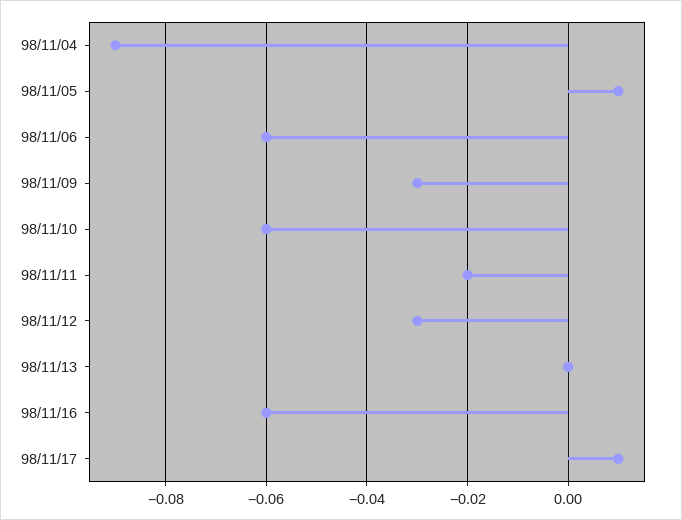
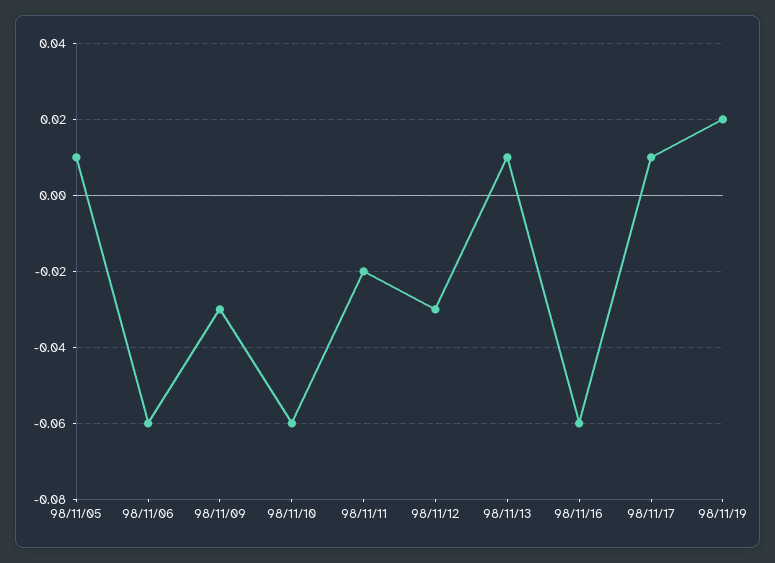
98/11/04: -0.09 -> none
98/11/13: 0 -> 0.01
98/11/19: none -> 0.02

